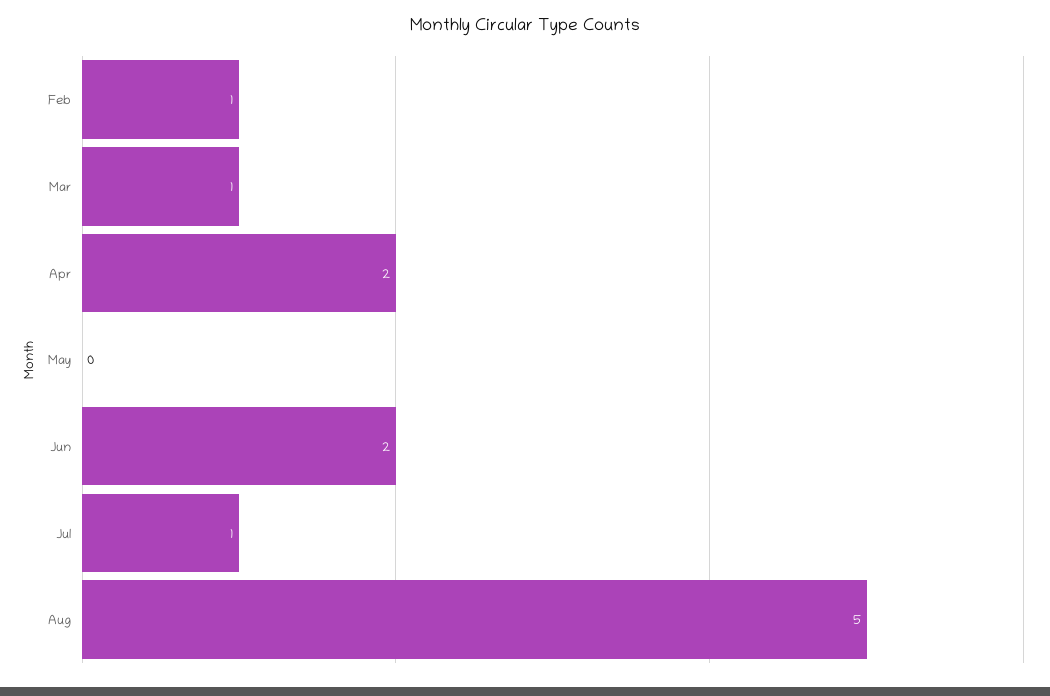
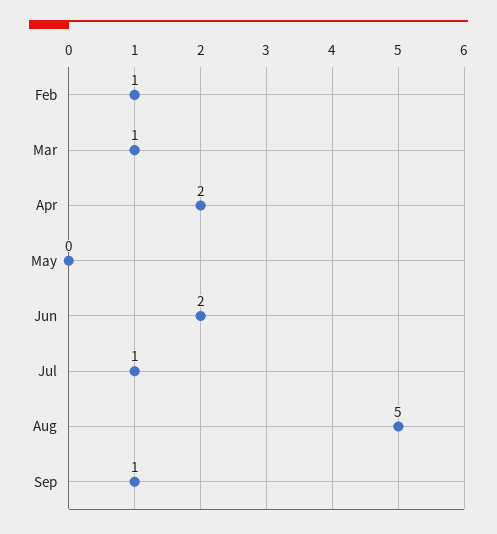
Sep: none -> 1

